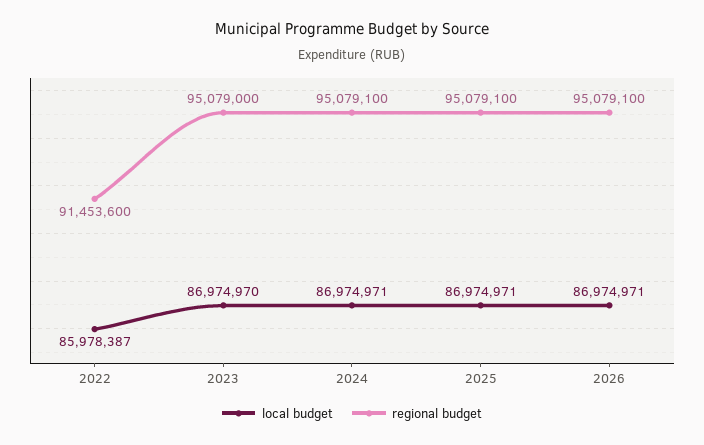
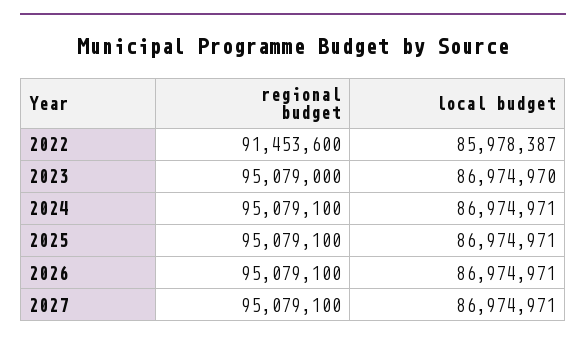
regional budget, 2027: none -> 95079100
local budget, 2027: none -> 86974971

